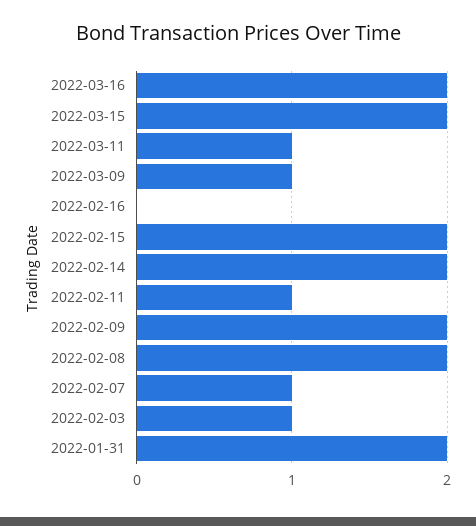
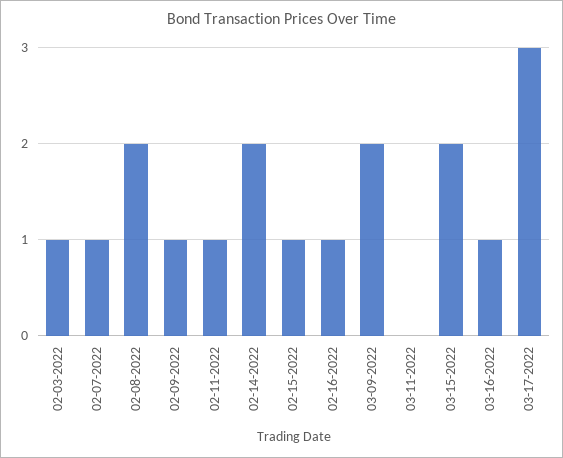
2022-03-16: 2 -> 1
2022-03-11: 1 -> 0
2022-03-09: 1 -> 2
2022-02-16: 0 -> 1
2022-02-15: 2 -> 1
2022-02-09: 2 -> 1
2022-01-31: 2 -> none
03-17-2022: none -> 3

